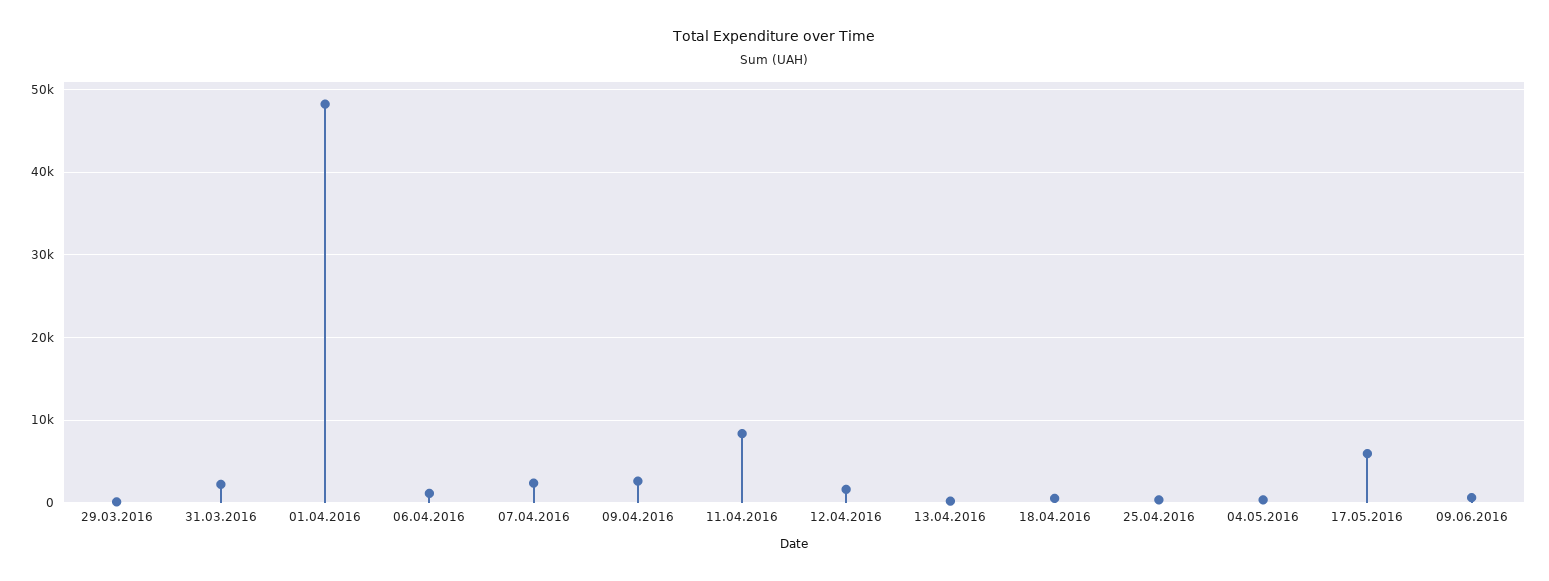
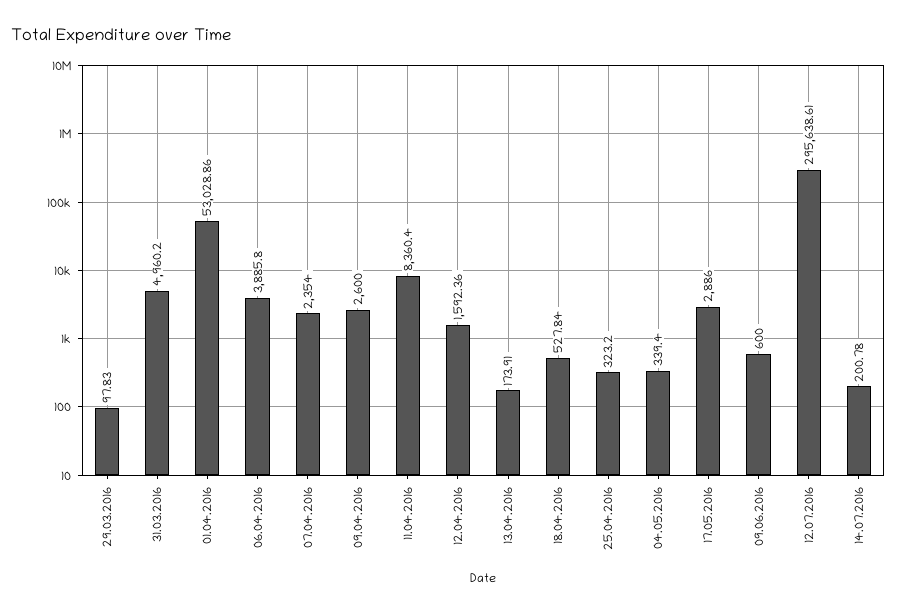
31.03.2016: 2000 -> 4960.2
01.04.2016: 48000 -> 53028.86
06.04.2016: 1000 -> 3885.8
17.05.2016: 6000 -> 2886
12.07.2016: none -> 295638.61
14.07.2016: none -> 200.78

